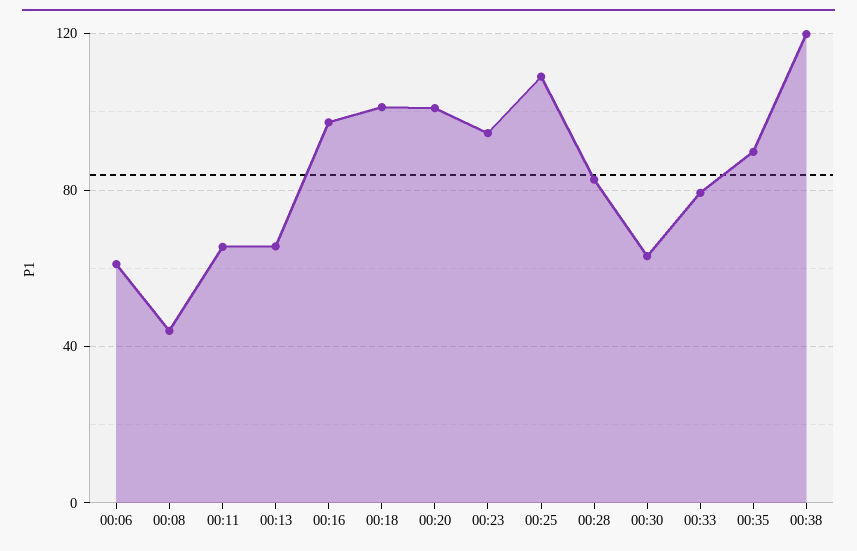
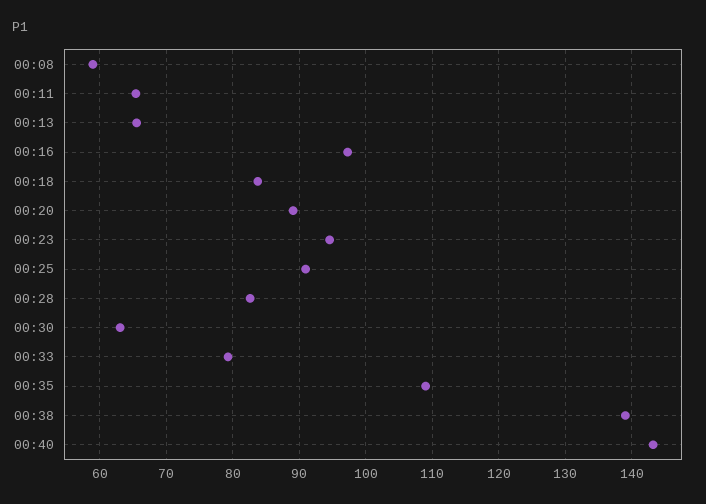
00:06: 60 -> none
00:08: 45 -> 59
00:18: 100 -> 84
00:20: 100 -> 89
00:25: 110 -> 91
00:35: 90 -> 109
00:38: 120 -> 139
00:40: none -> 143

